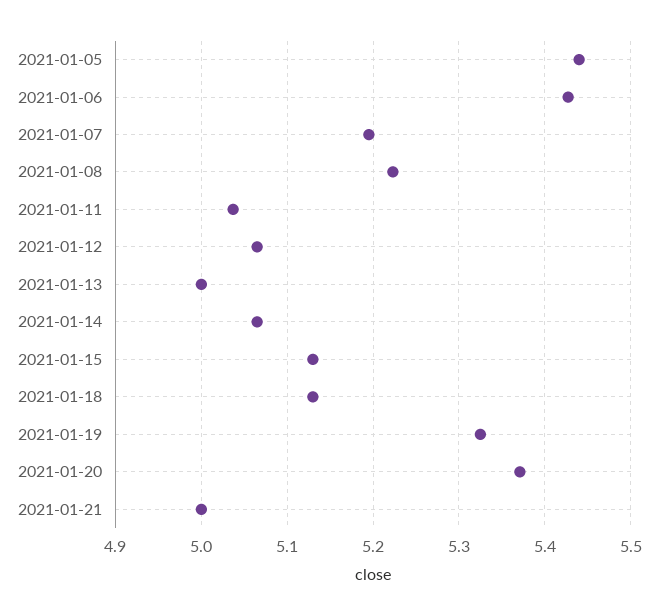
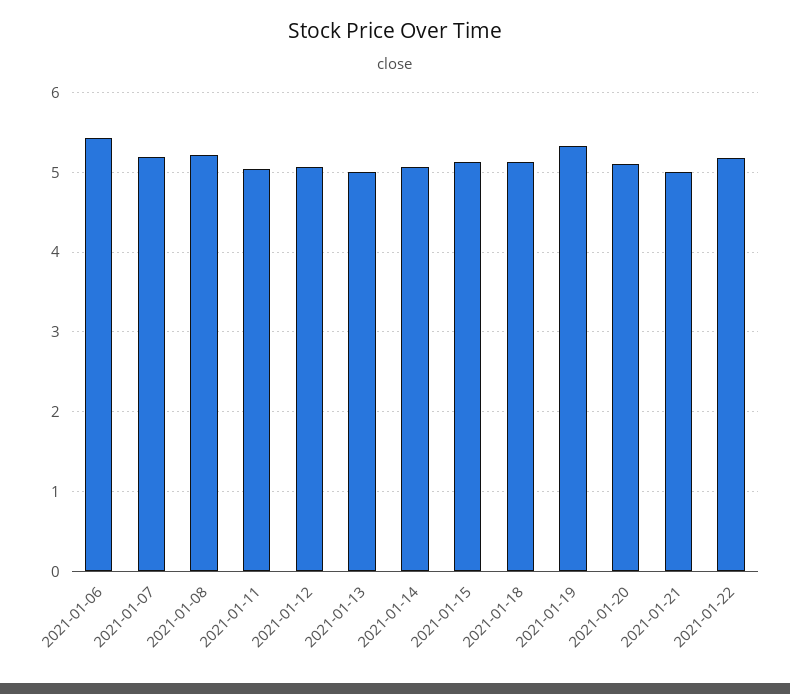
2021-01-05: 5.44 -> none
2021-01-20: 5.37 -> 5.1
2021-01-22: none -> 5.2

